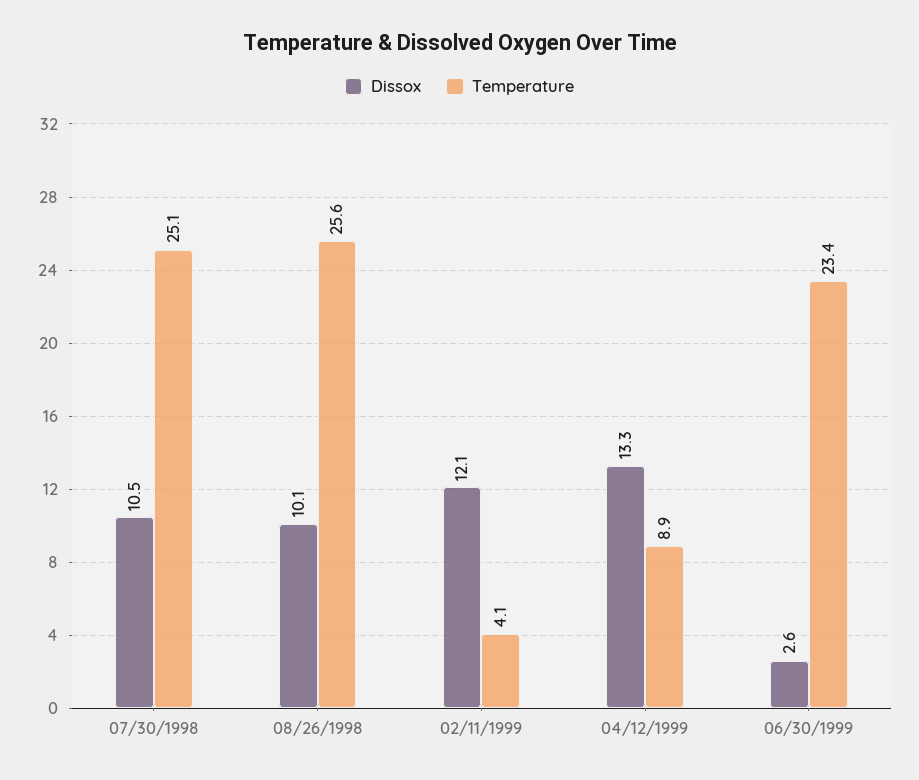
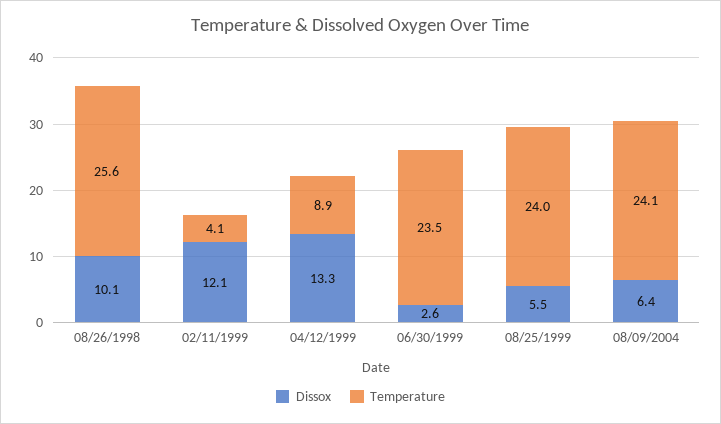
Dissox, 07/30/1998: 10.5 -> none
Temperature, 07/30/1998: 25.1 -> none
Temperature, 06/30/1999: 23.4 -> 23.5
Dissox, 08/25/1999: none -> 5.5
Temperature, 08/25/1999: none -> 24
Dissox, 08/09/2004: none -> 6.4
Temperature, 08/09/2004: none -> 24.1

